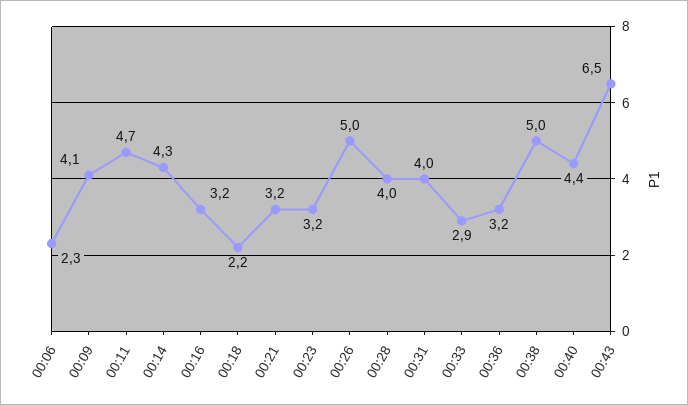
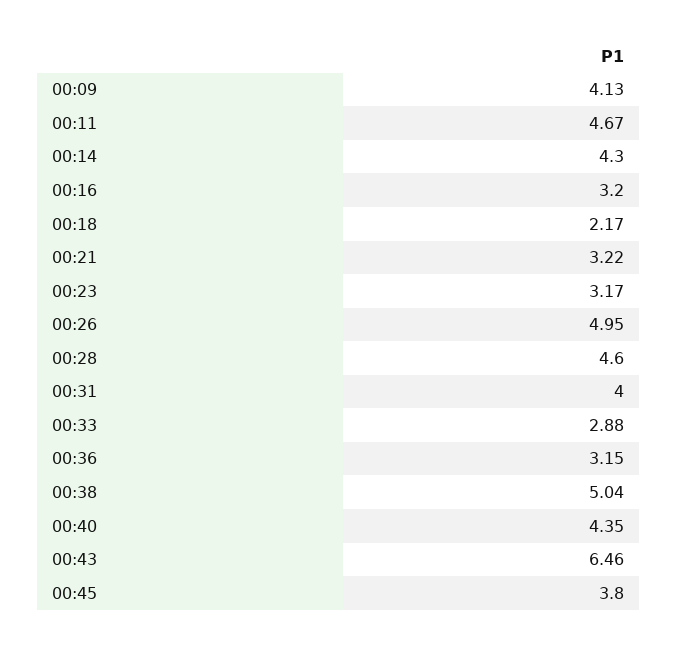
00:06: 2.3 -> none
00:28: 4 -> 4.6
00:45: none -> 3.8

